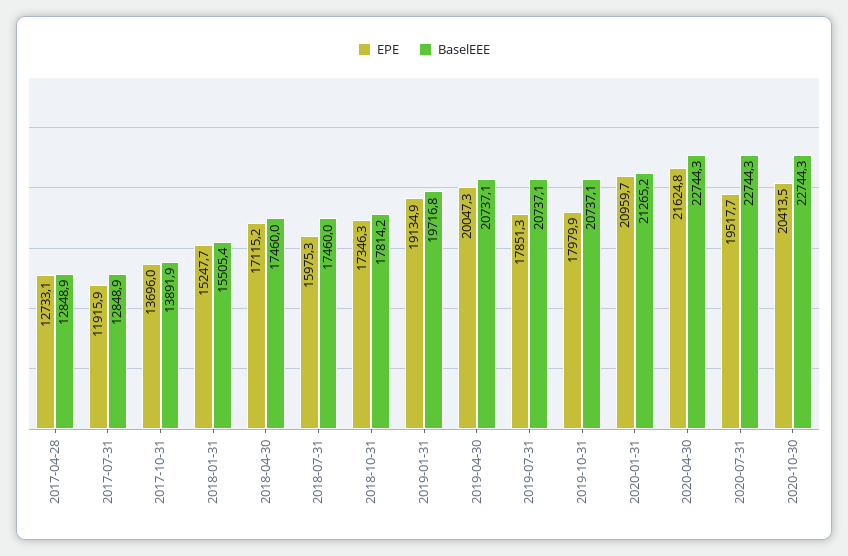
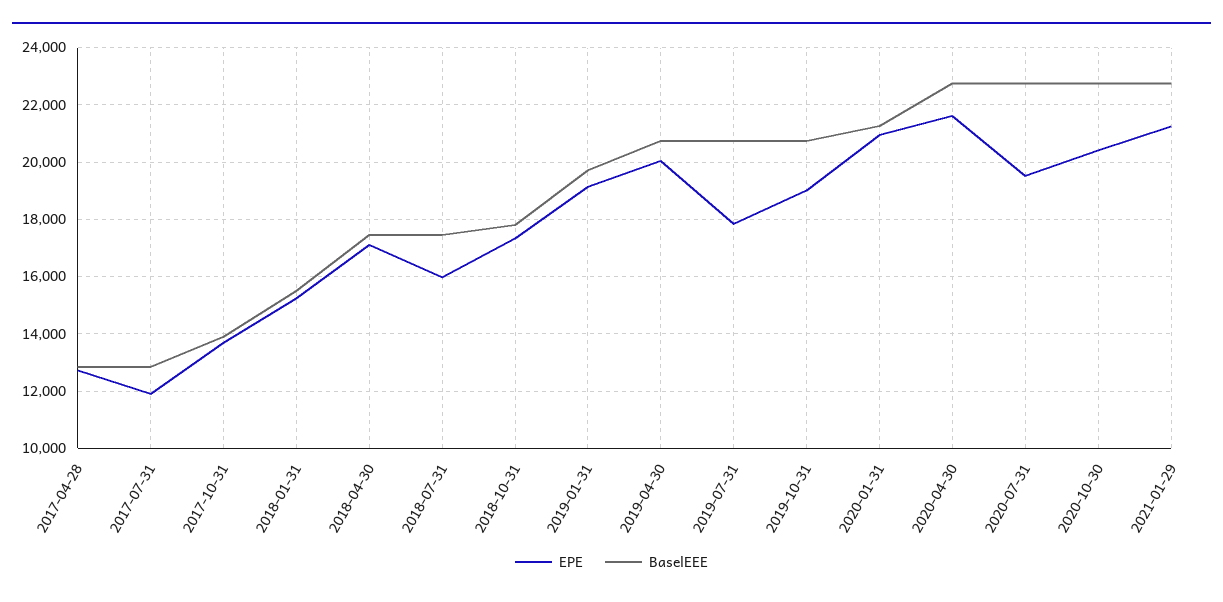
EPE, 2019-10-31: 17979.9 -> 19000
EPE, 2021-01-29: none -> 21250
BaselEEE, 2021-01-29: none -> 22750

